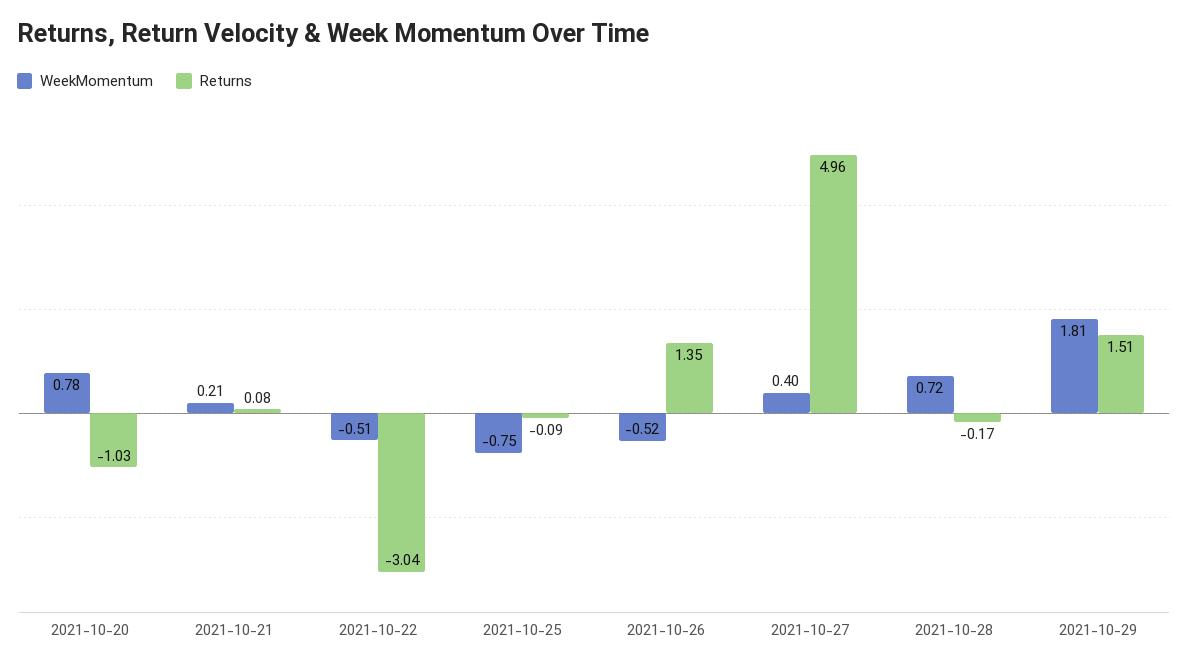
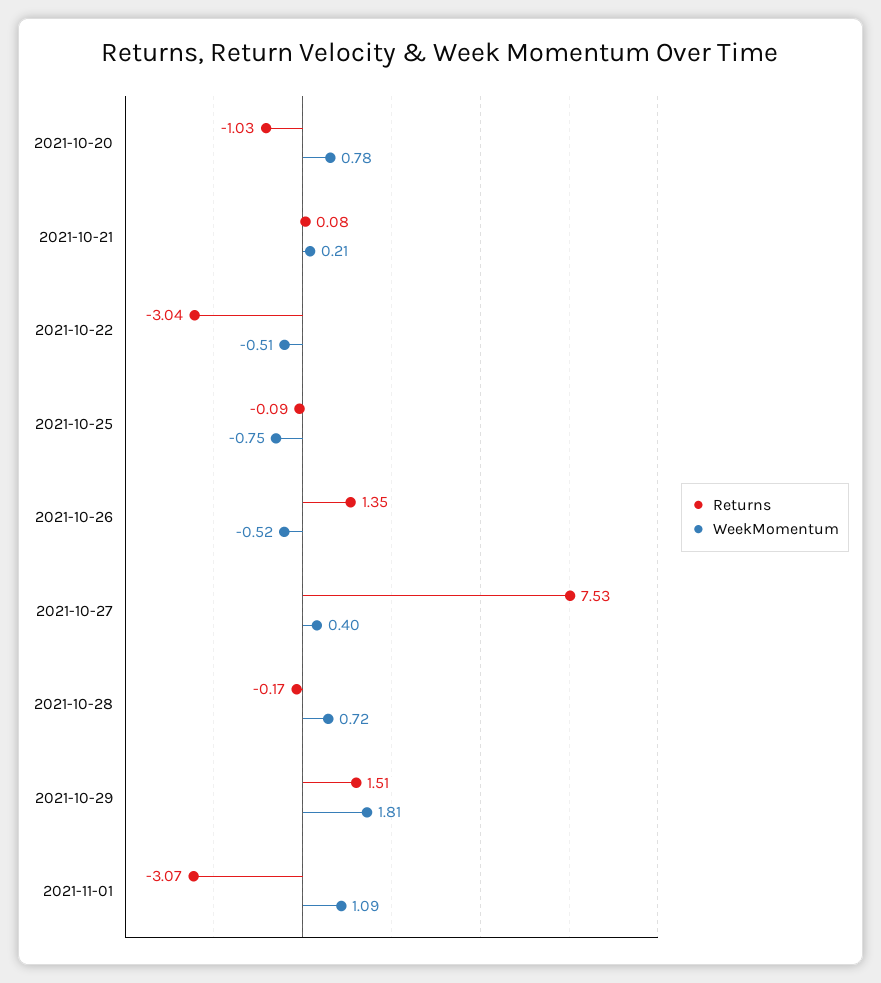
Returns, 2021-10-27: 4.96 -> 7.53
Returns, 2021-11-01: none -> -3.07
WeekMomentum, 2021-11-01: none -> 1.09

